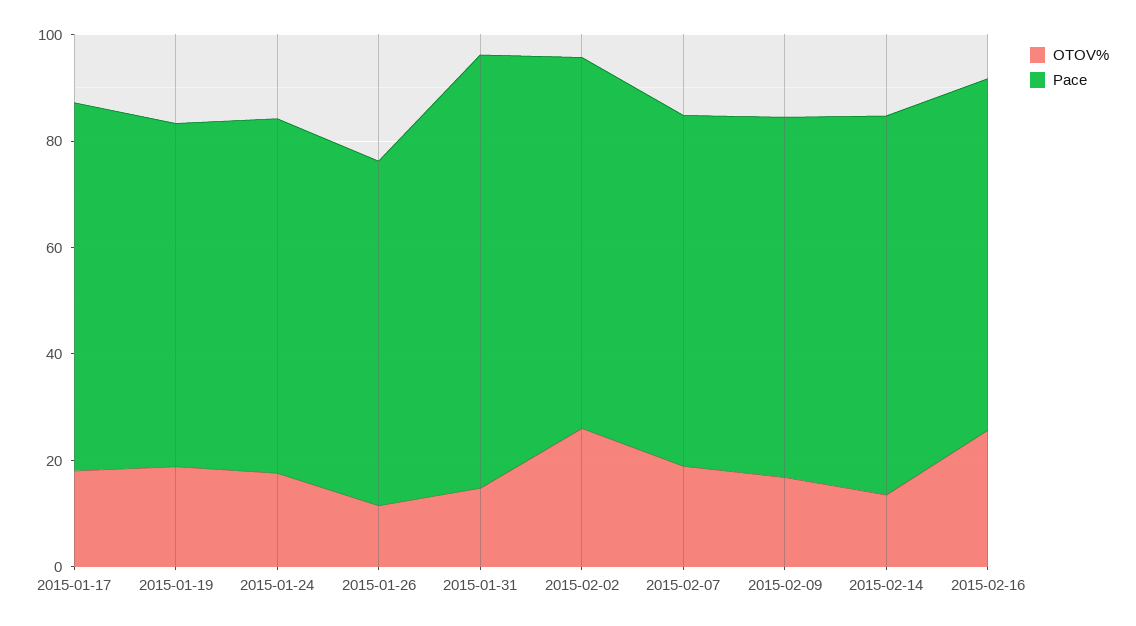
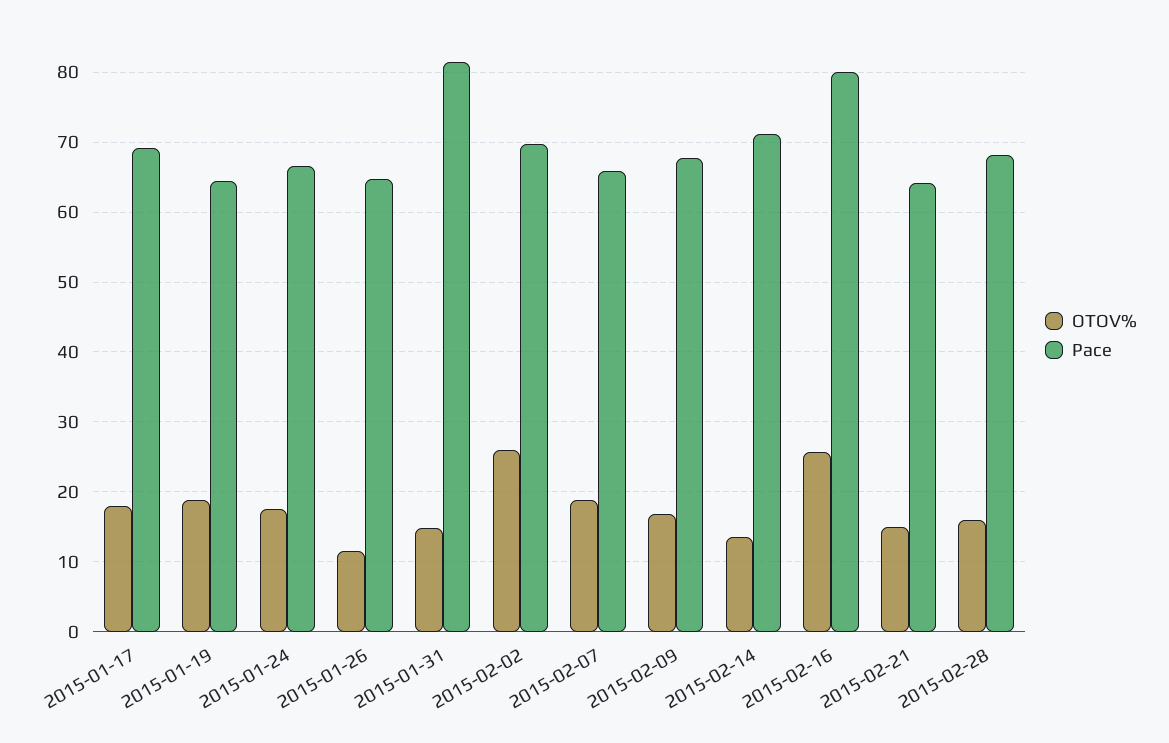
Pace, 2015-02-16: 65 -> 80
OTOV%, 2015-02-21: none -> 15
Pace, 2015-02-21: none -> 64
OTOV%, 2015-02-28: none -> 16
Pace, 2015-02-28: none -> 68

